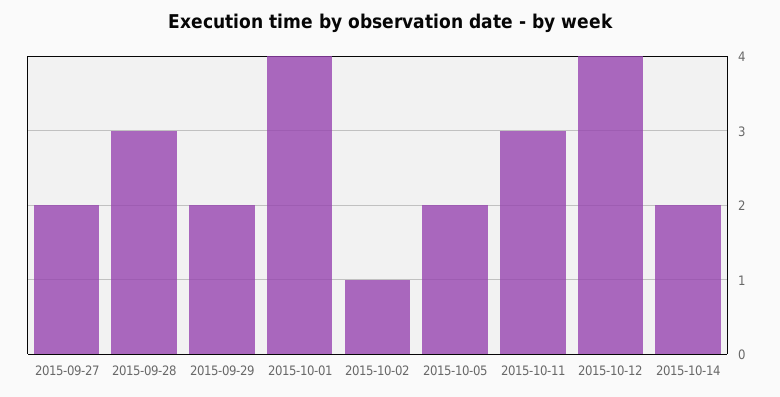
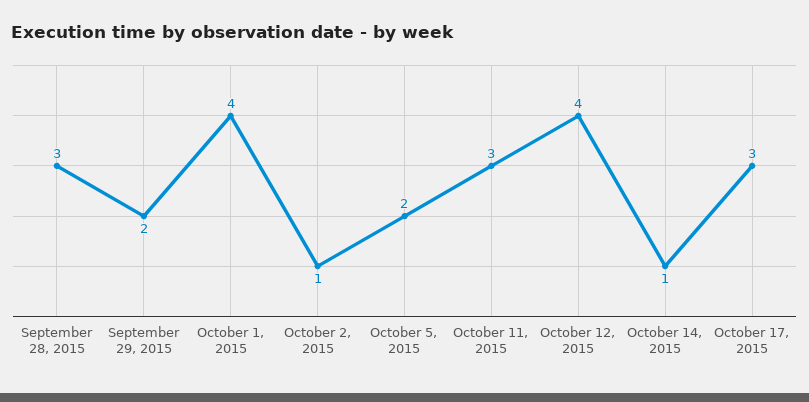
2015-09-27: 2 -> none
2015-10-14: 2 -> 1
October 17, 2015: none -> 3

